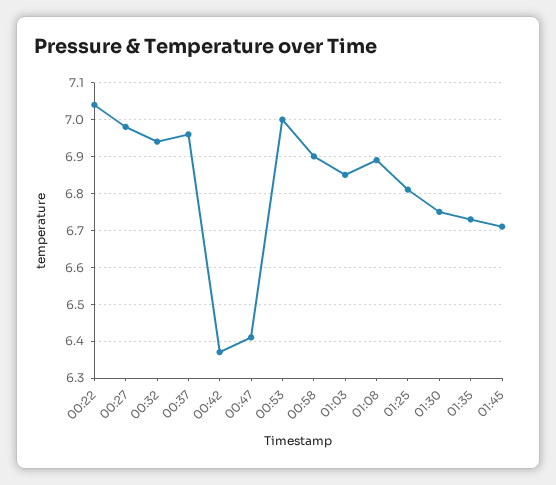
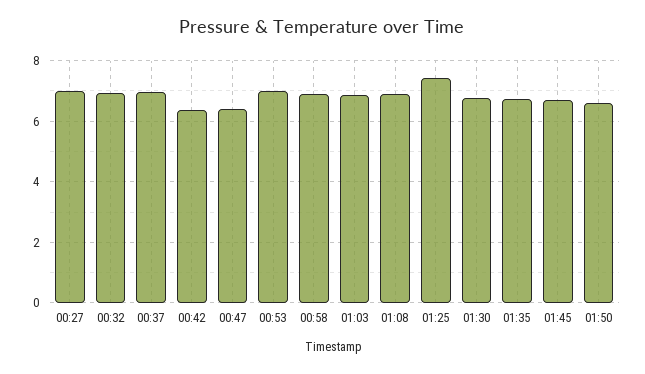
00:22: 7.05 -> none
01:25: 6.8 -> 7.4
01:50: none -> 6.6

